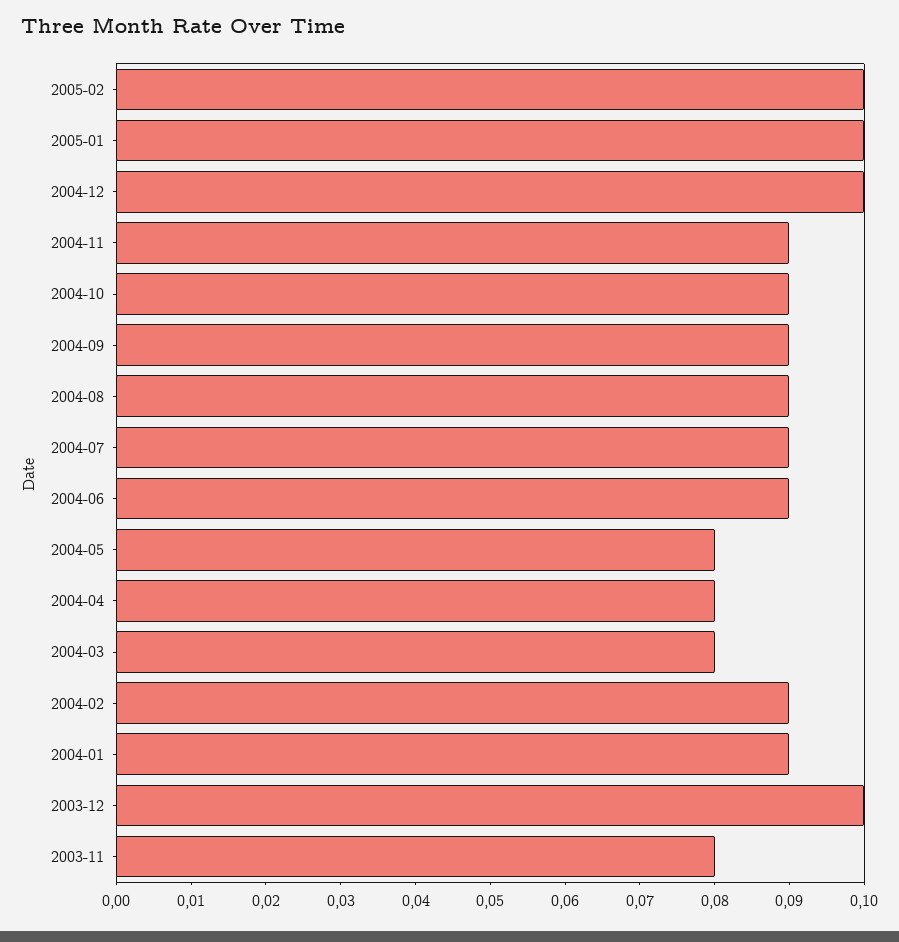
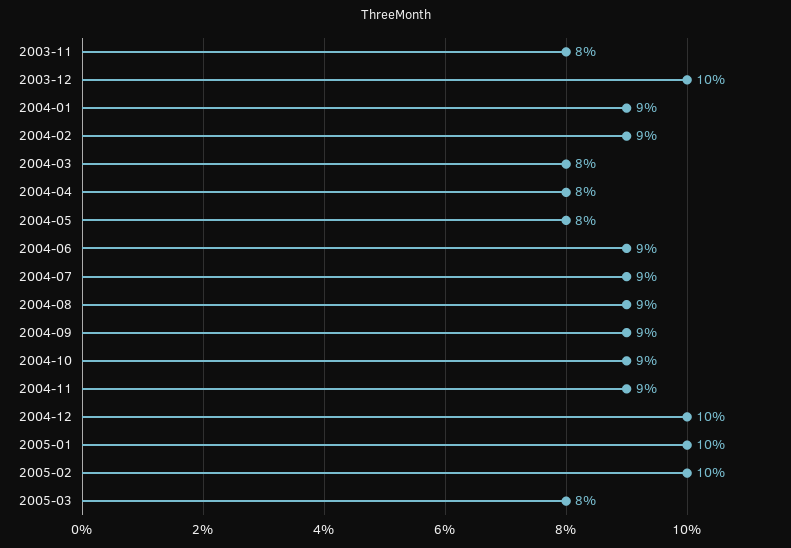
2005-03: none -> 0.08

